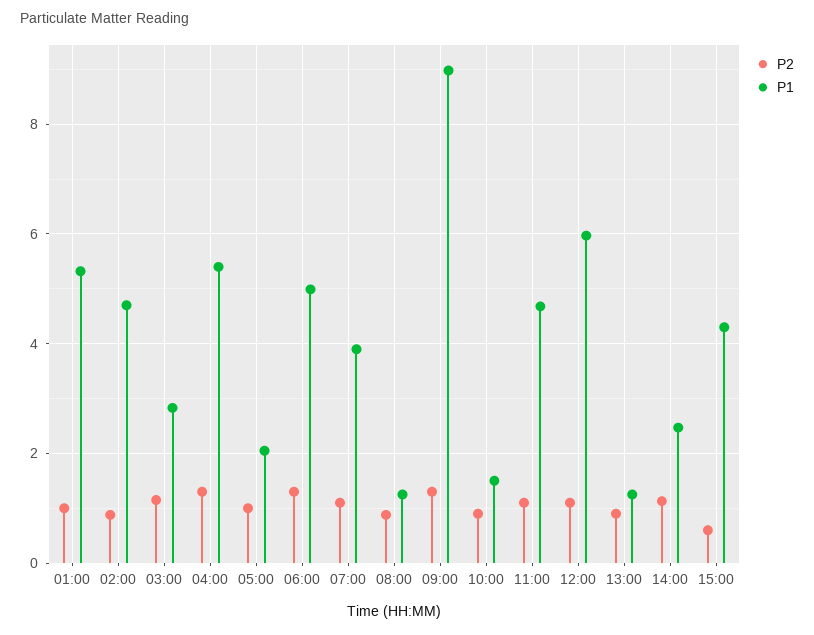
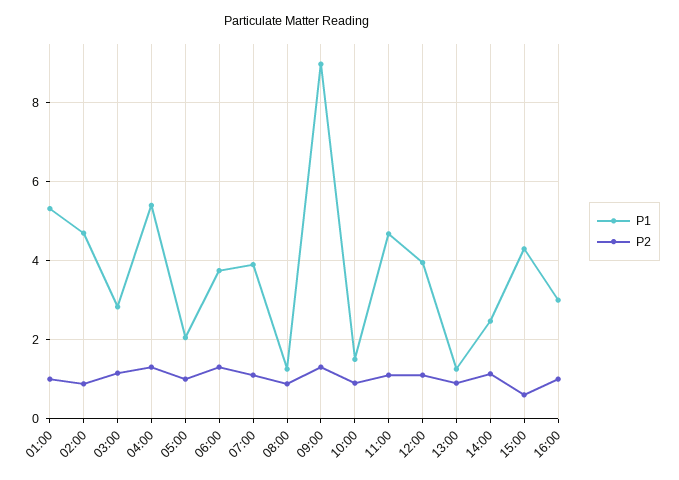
P1, 06:00: 5 -> 3.8
P1, 12:00: 6 -> 4
P1, 16:00: none -> 3
P2, 16:00: none -> 1

